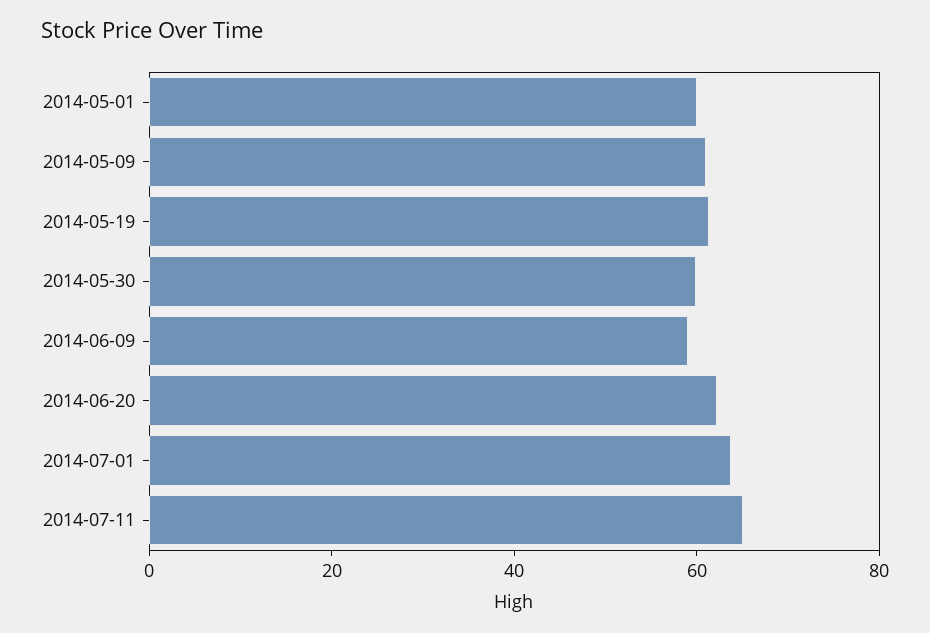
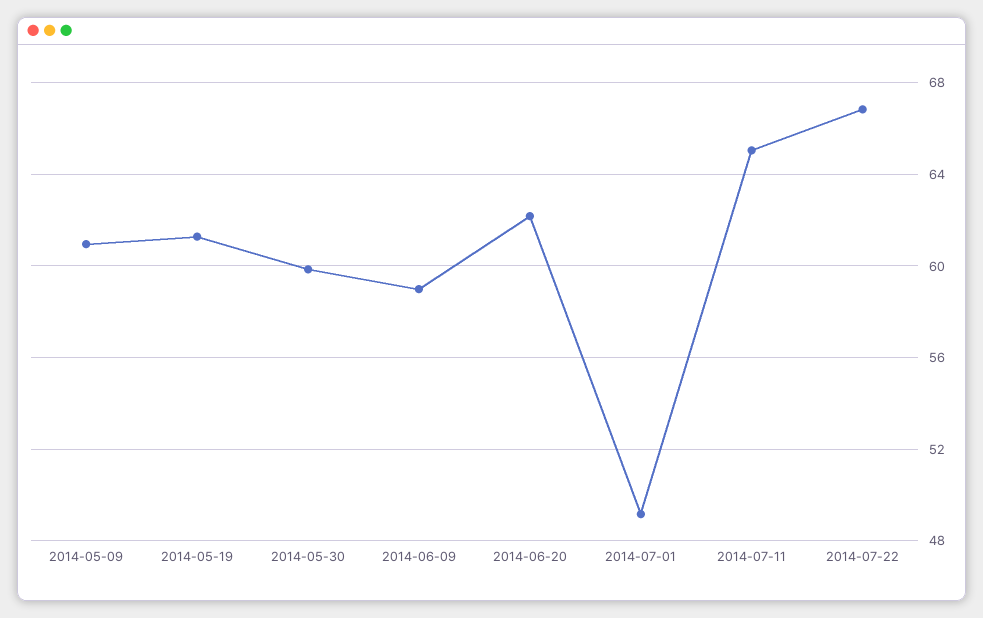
2014-05-01: 60 -> none
2014-07-01: 65 -> 49
2014-07-22: none -> 67

